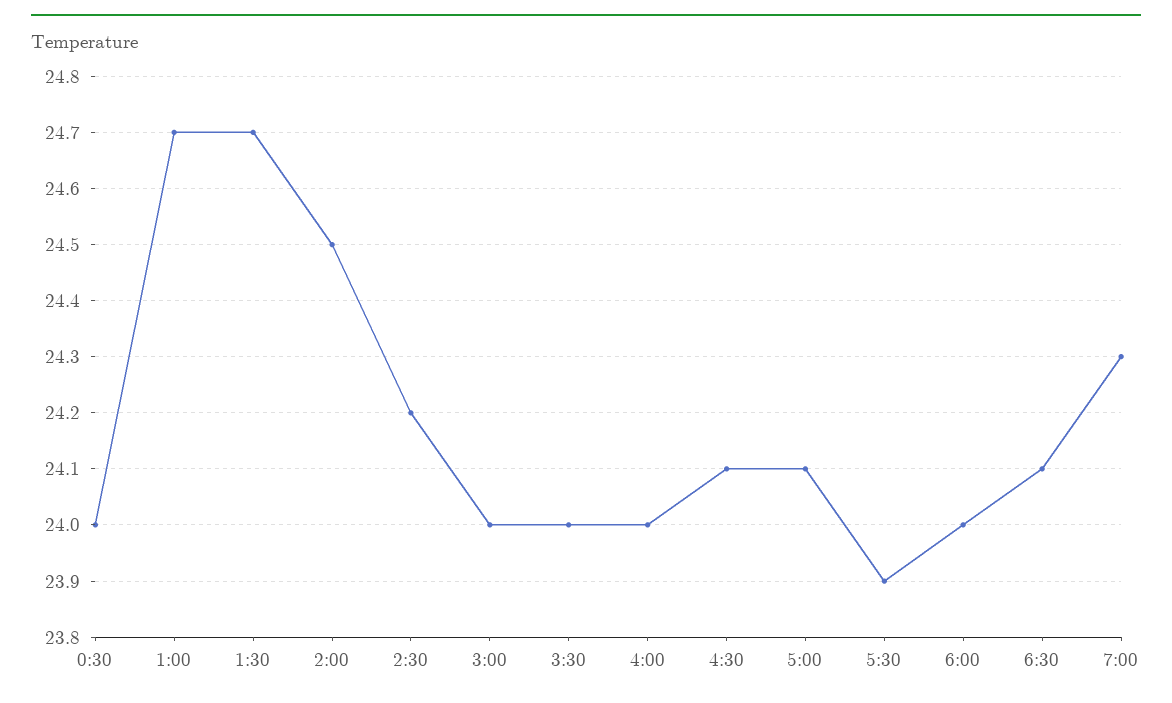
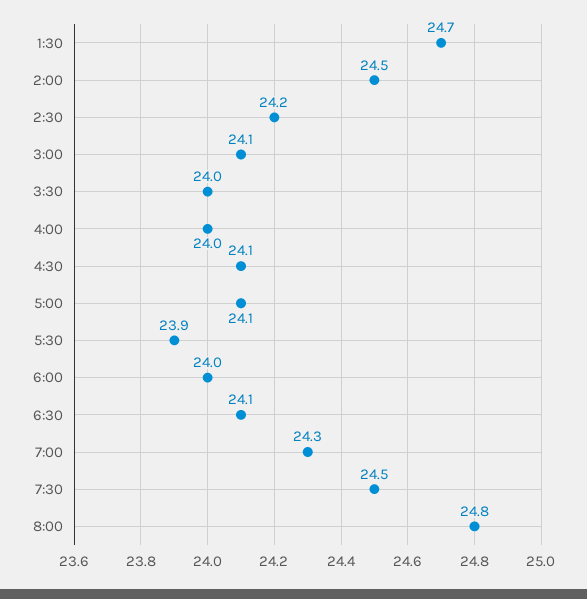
0:30: 24 -> none
1:00: 24.7 -> none
3:00: 24 -> 24.1
7:30: none -> 24.5
8:00: none -> 24.8

